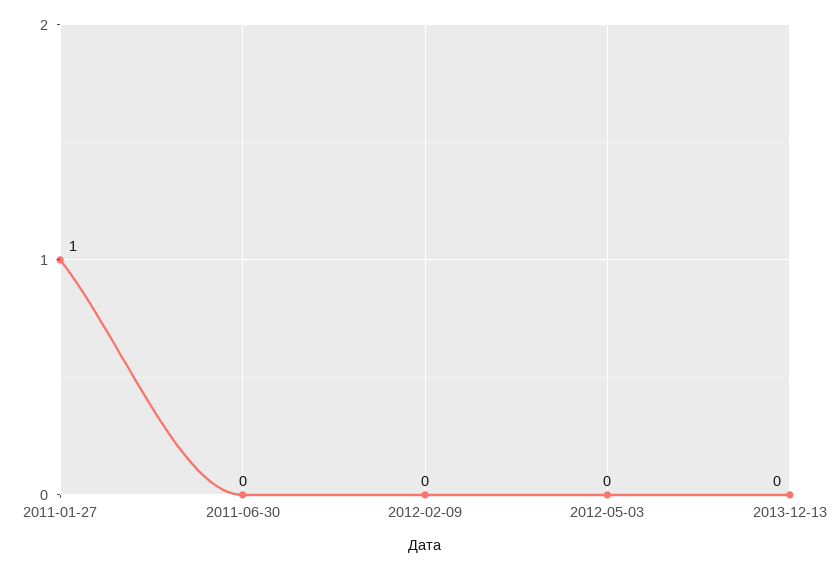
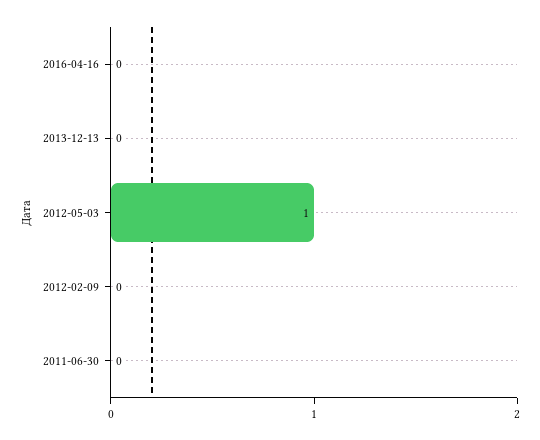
2011-01-27: 1 -> none
2012-05-03: 0 -> 1
2016-04-16: none -> 0

